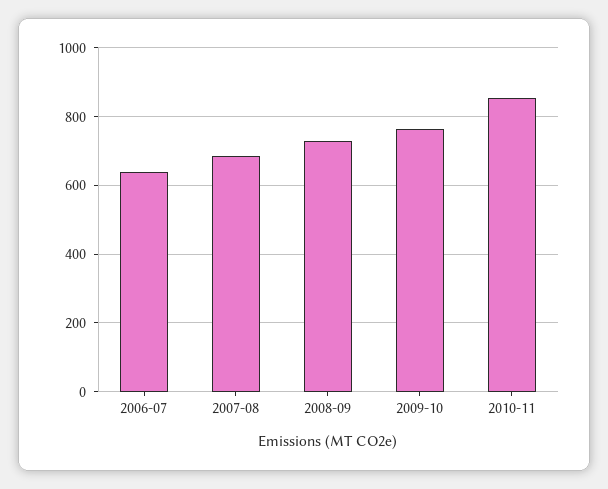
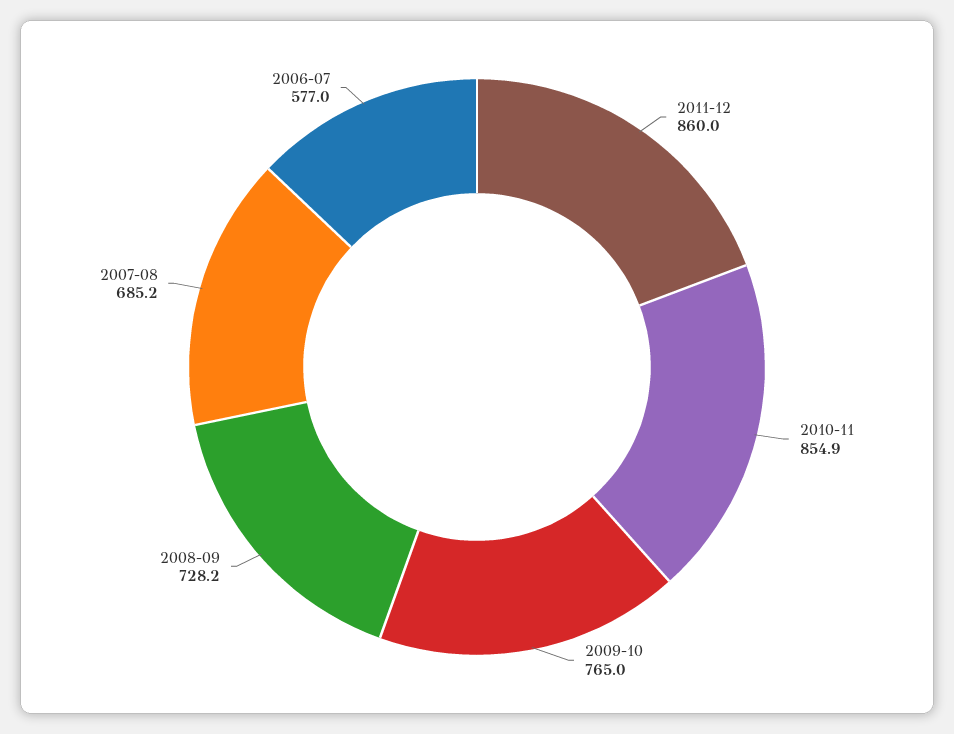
2006-07: 640 -> 577
2011-12: none -> 860

